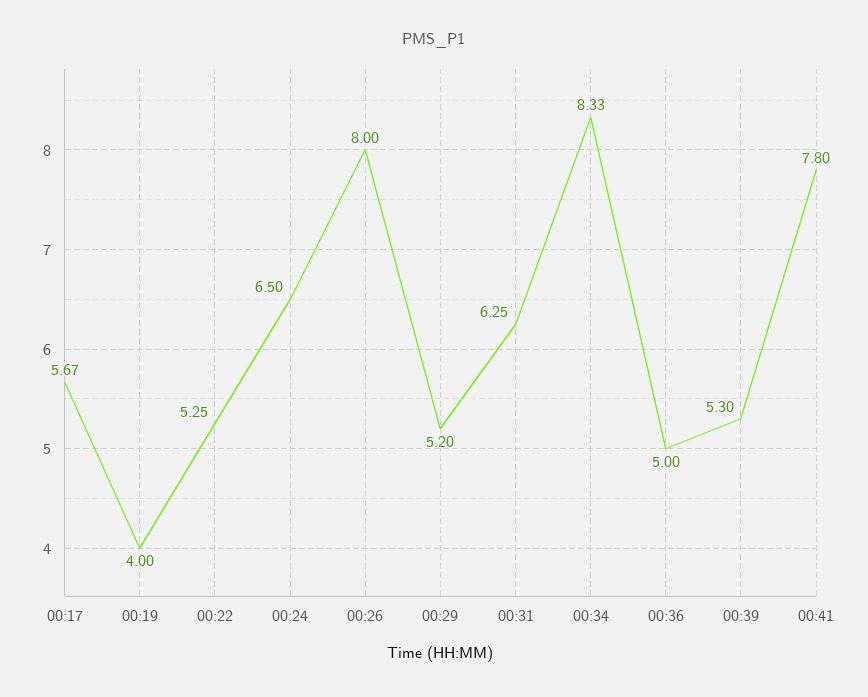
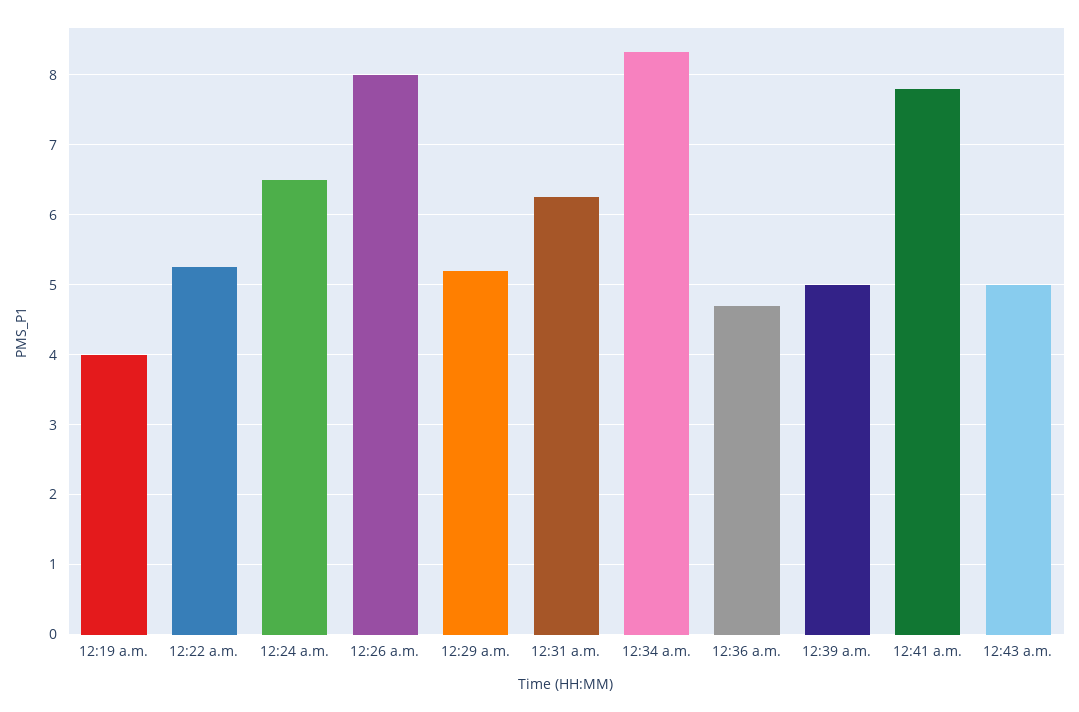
00:17: 5.67 -> none
00:36: 5 -> 4.7
00:39: 5.3 -> 5
12:43 a.m.: none -> 5

